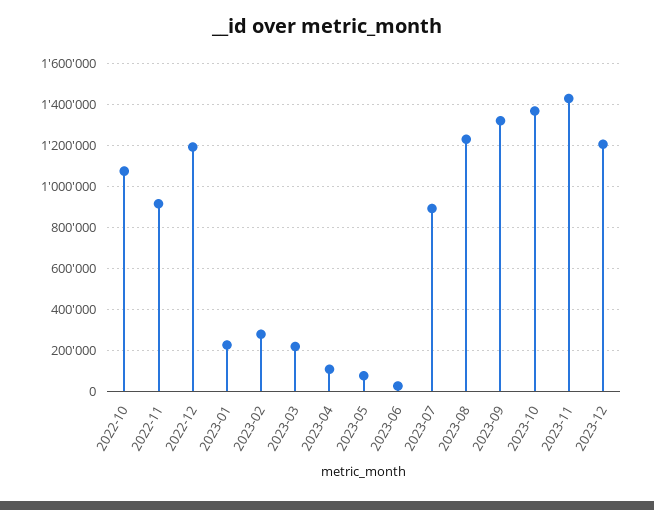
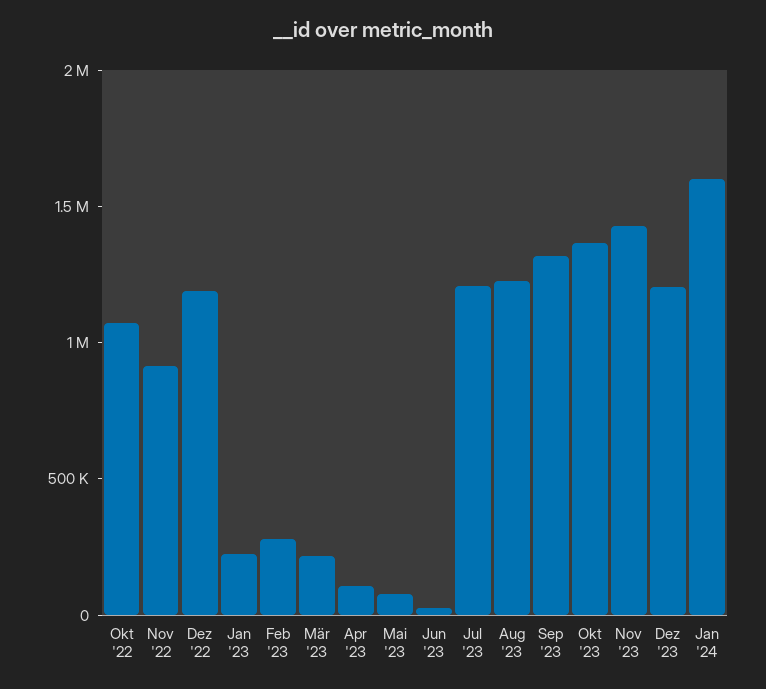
2023-07: 900000 -> 1200000
Jan '24: none -> 1600000

